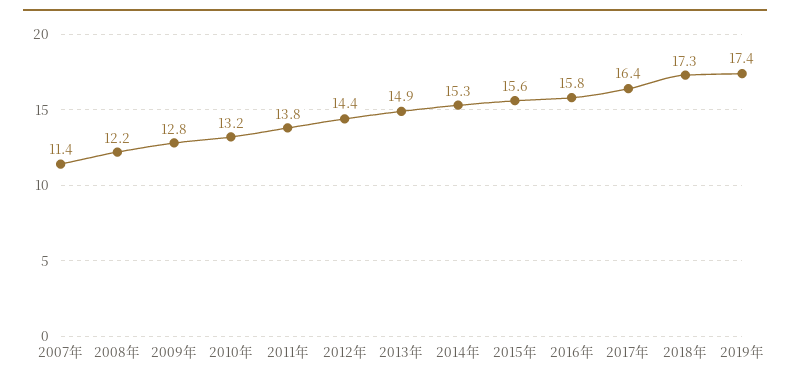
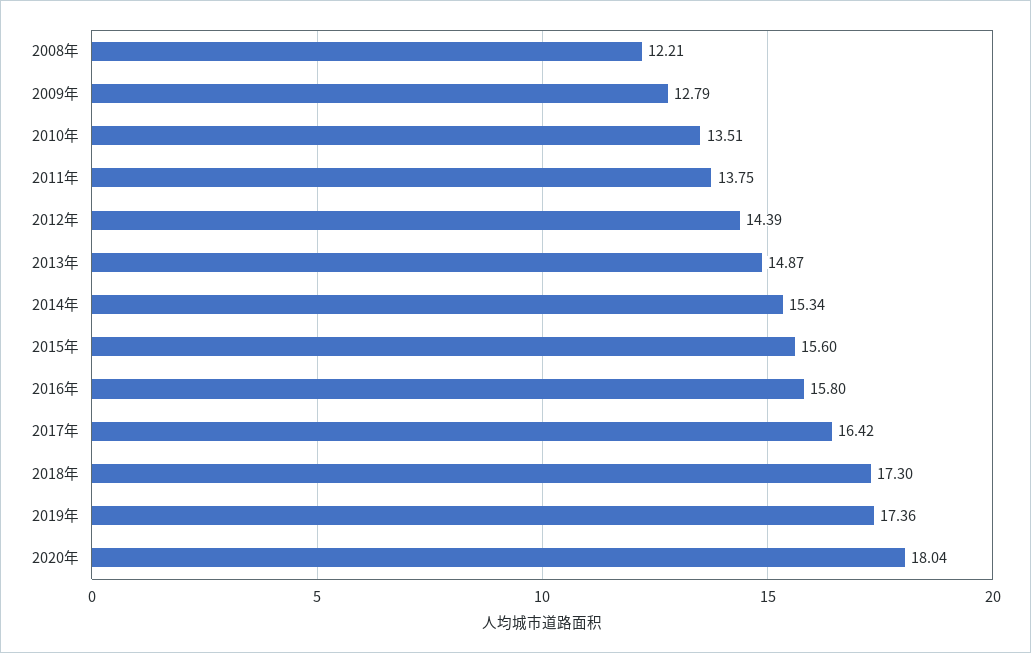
2007年: 11.4 -> none
2010年: 13.2 -> 13.51
2020年: none -> 18.04

